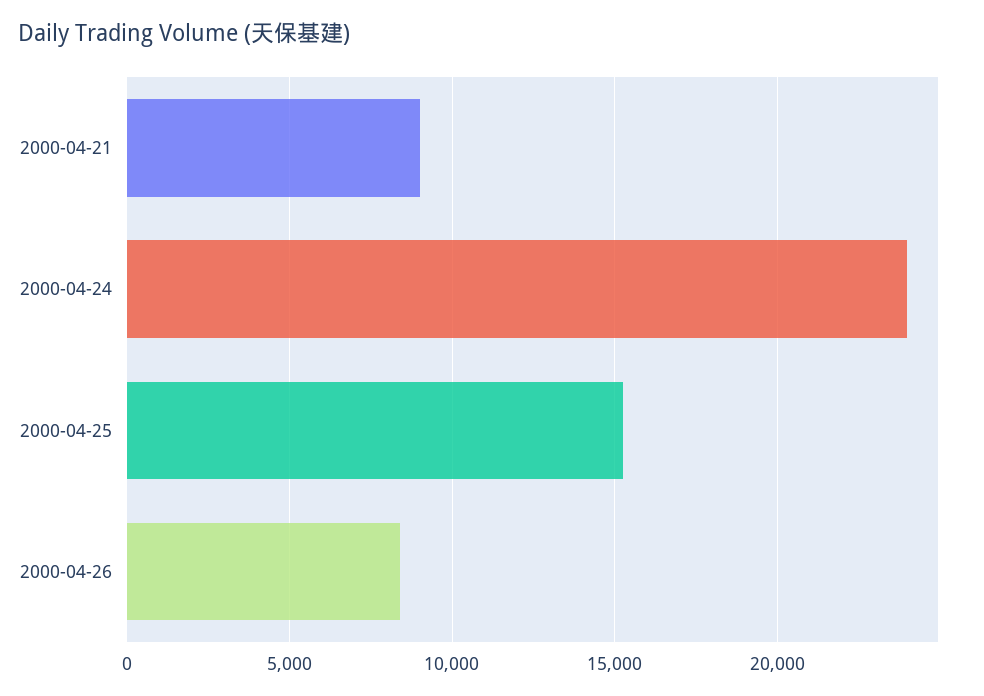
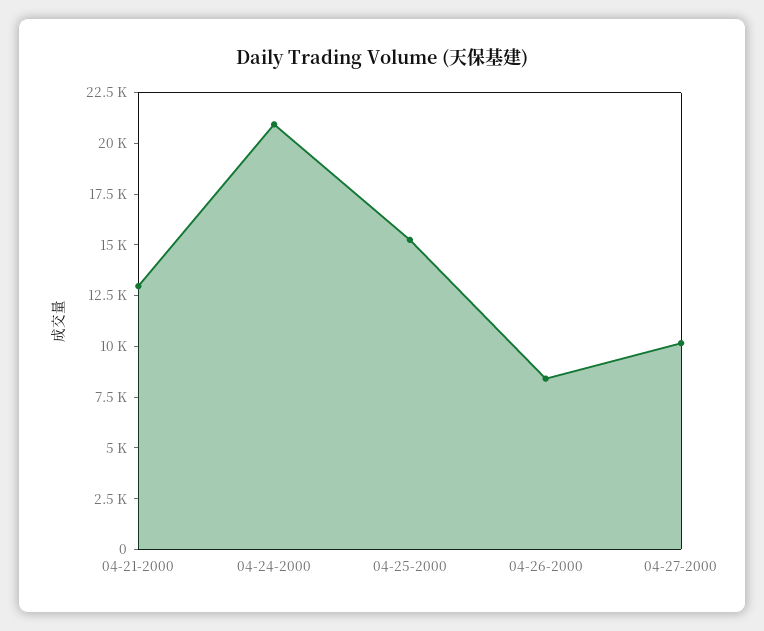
2000-04-21: 9000 -> 13000
2000-04-24: 24000 -> 21000
04-27-2000: none -> 10000

